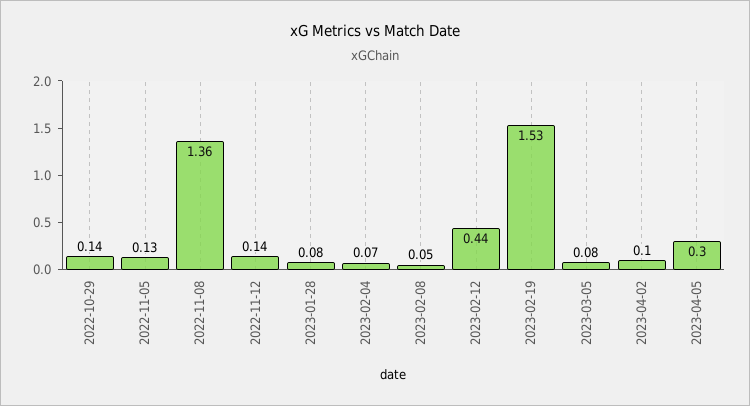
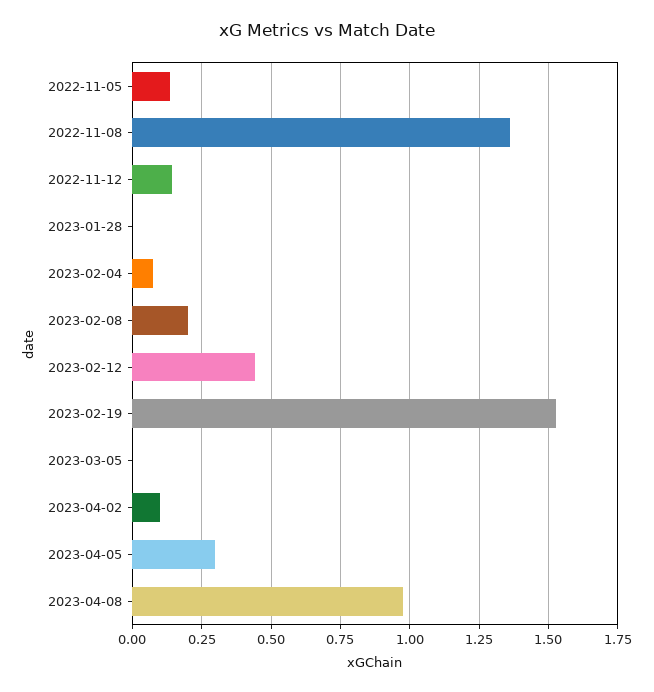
2022-10-29: 0.14 -> none
2023-01-28: 0.08 -> 0
2023-02-08: 0.05 -> 0.2
2023-03-05: 0.08 -> 0
2023-04-08: none -> 0.975

